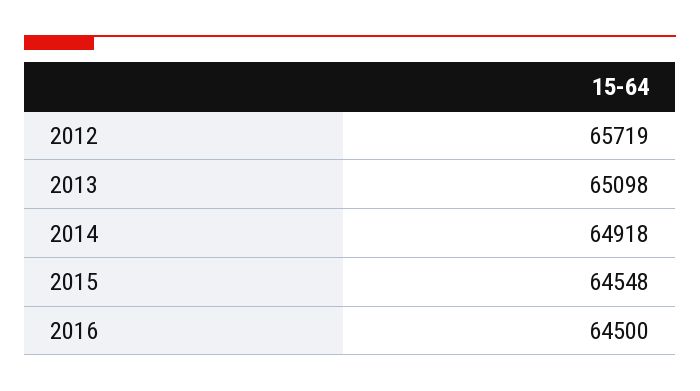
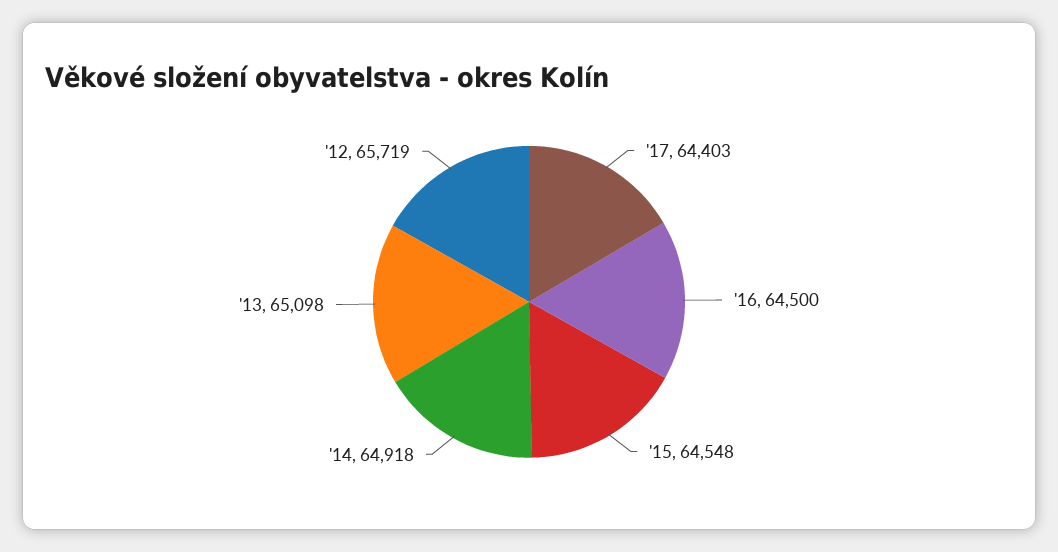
'17: none -> 64403

